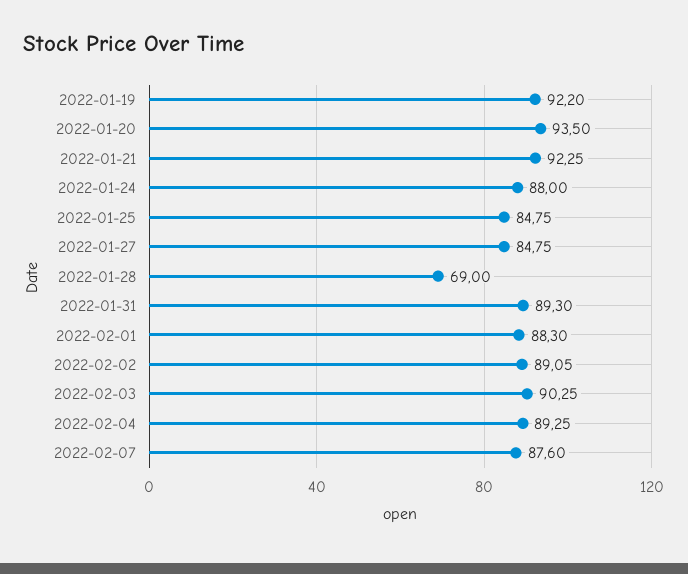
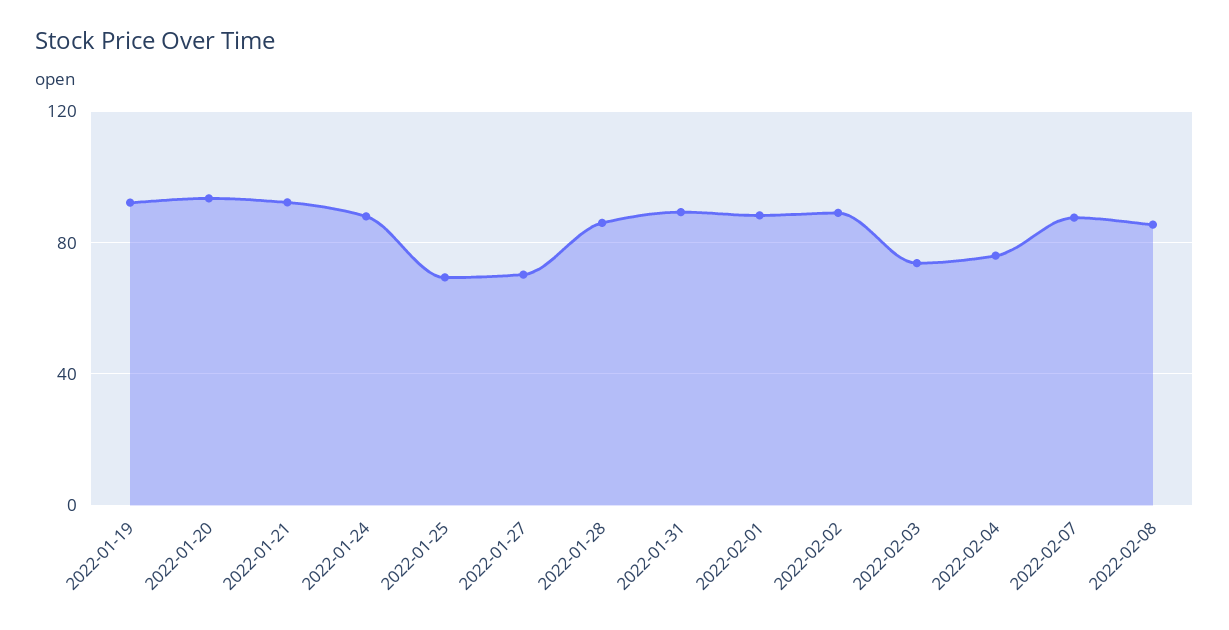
2022-01-25: 84.75 -> 70
2022-01-27: 84.75 -> 70
2022-01-28: 69 -> 85
2022-02-03: 90.25 -> 75
2022-02-04: 89.25 -> 75
2022-02-08: none -> 85

